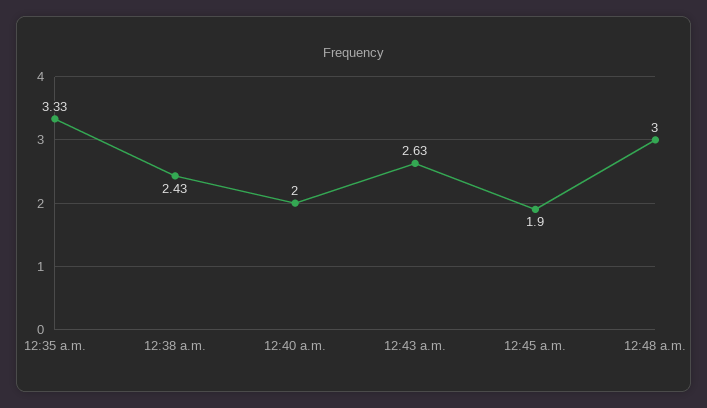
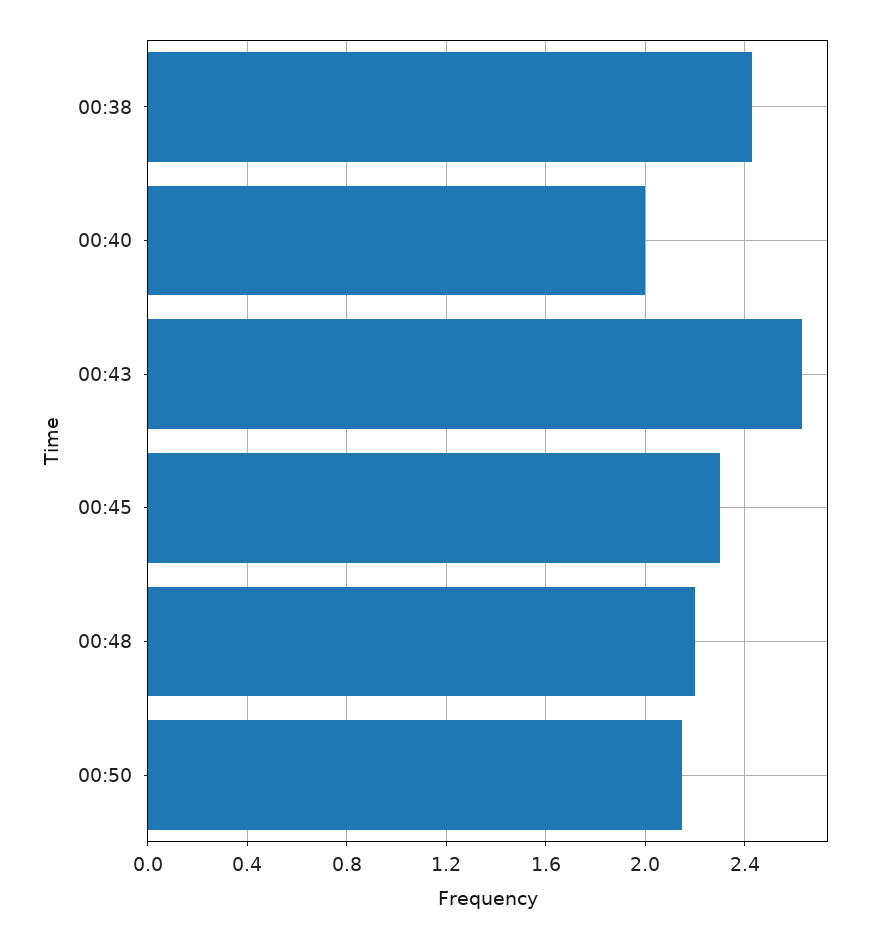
12:35 a.m.: 3.33 -> none
12:45 a.m.: 1.9 -> 2.3
12:48 a.m.: 3 -> 2.2
00:50: none -> 2.15

